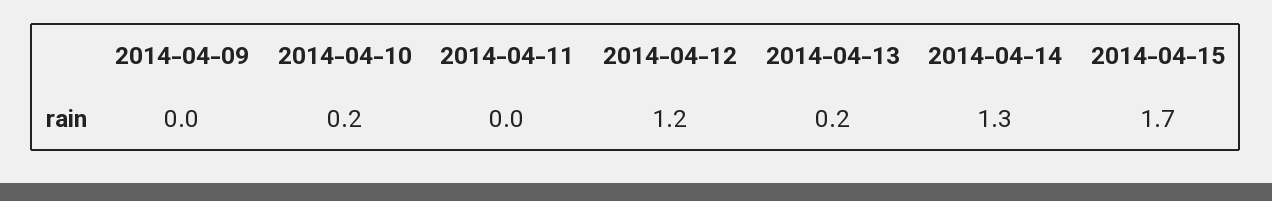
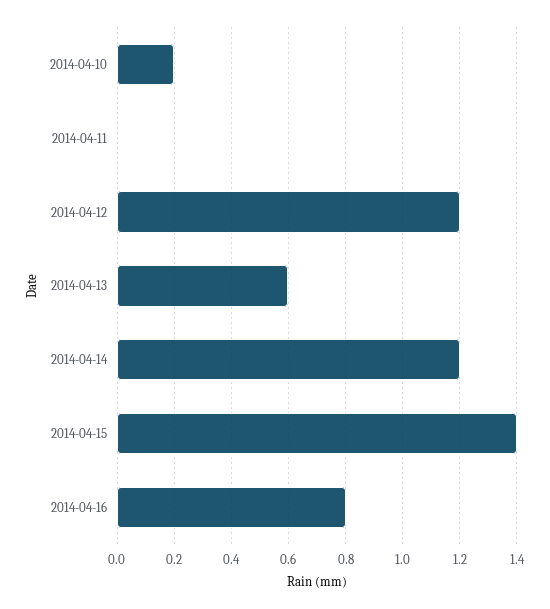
2014-04-09: 0 -> none
2014-04-13: 0.2 -> 0.6
2014-04-14: 1.3 -> 1.2
2014-04-15: 1.7 -> 1.4
2014-04-16: none -> 0.8

